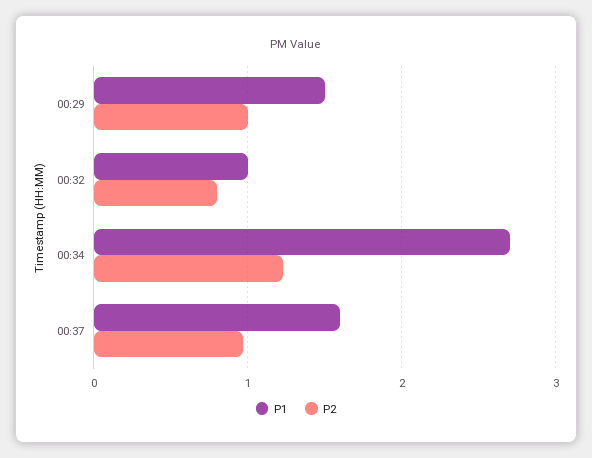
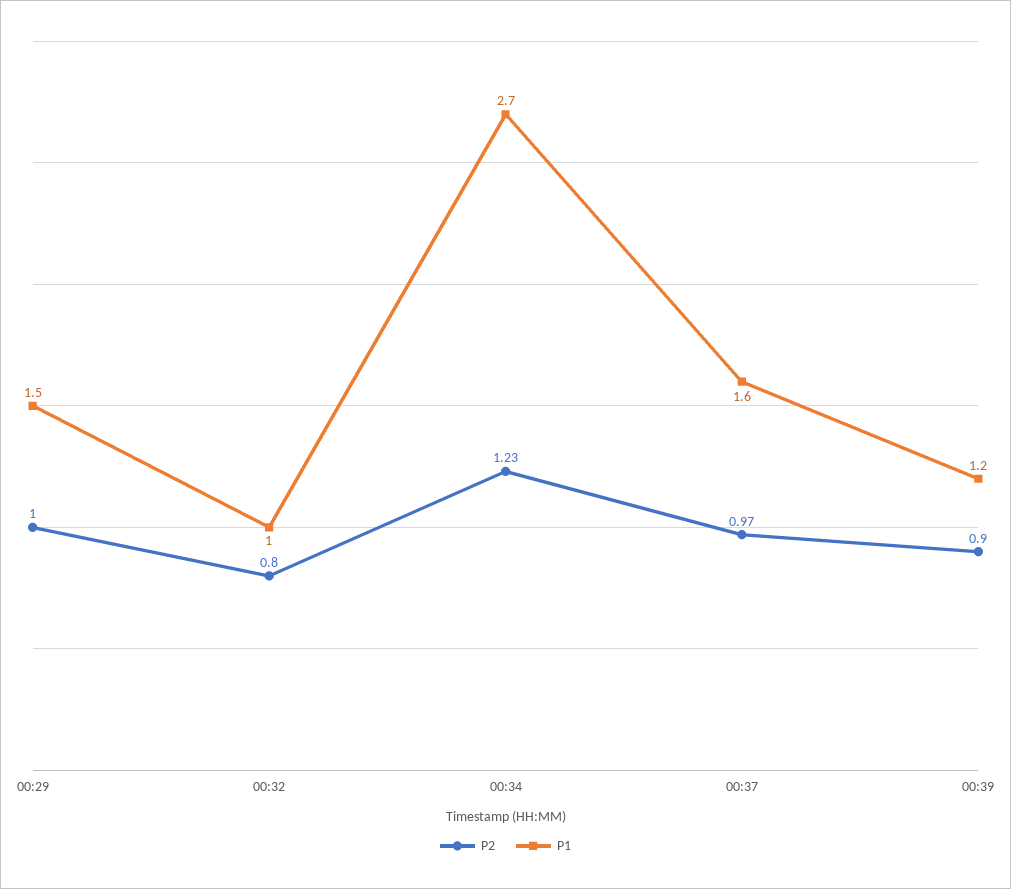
P2, 00:39: none -> 0.9
P1, 00:39: none -> 1.2

